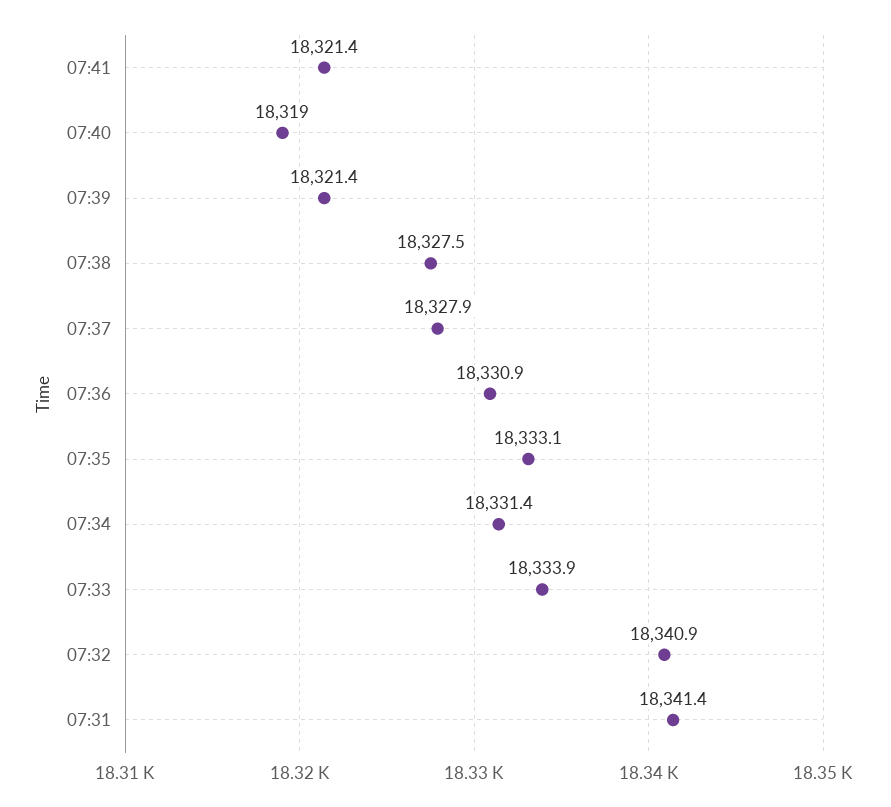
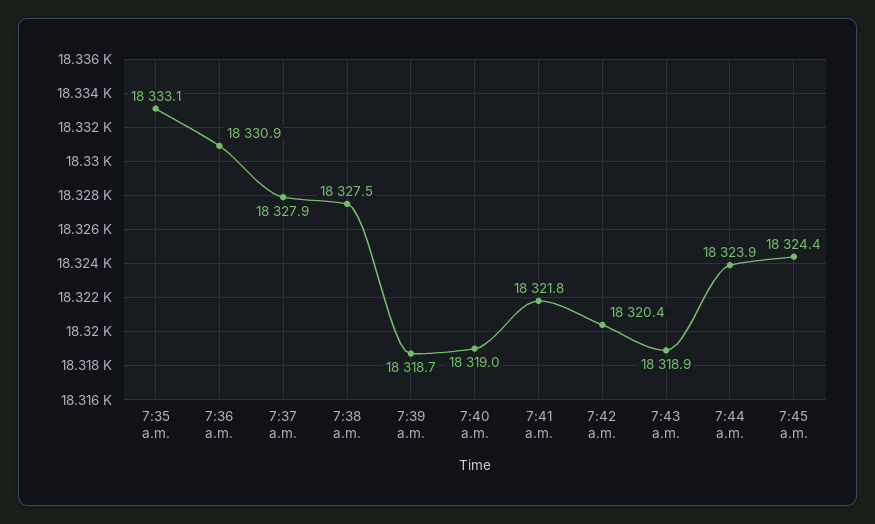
07:41: 18321.4 -> 18321.8
07:39: 18321.4 -> 18318.7
07:34: 18331.4 -> none
07:33: 18333.9 -> none
07:32: 18340.9 -> none
07:31: 18341.4 -> none
7:42 a.m.: none -> 18320.4
7:43 a.m.: none -> 18318.9
7:44 a.m.: none -> 18323.9
7:45 a.m.: none -> 18324.4

